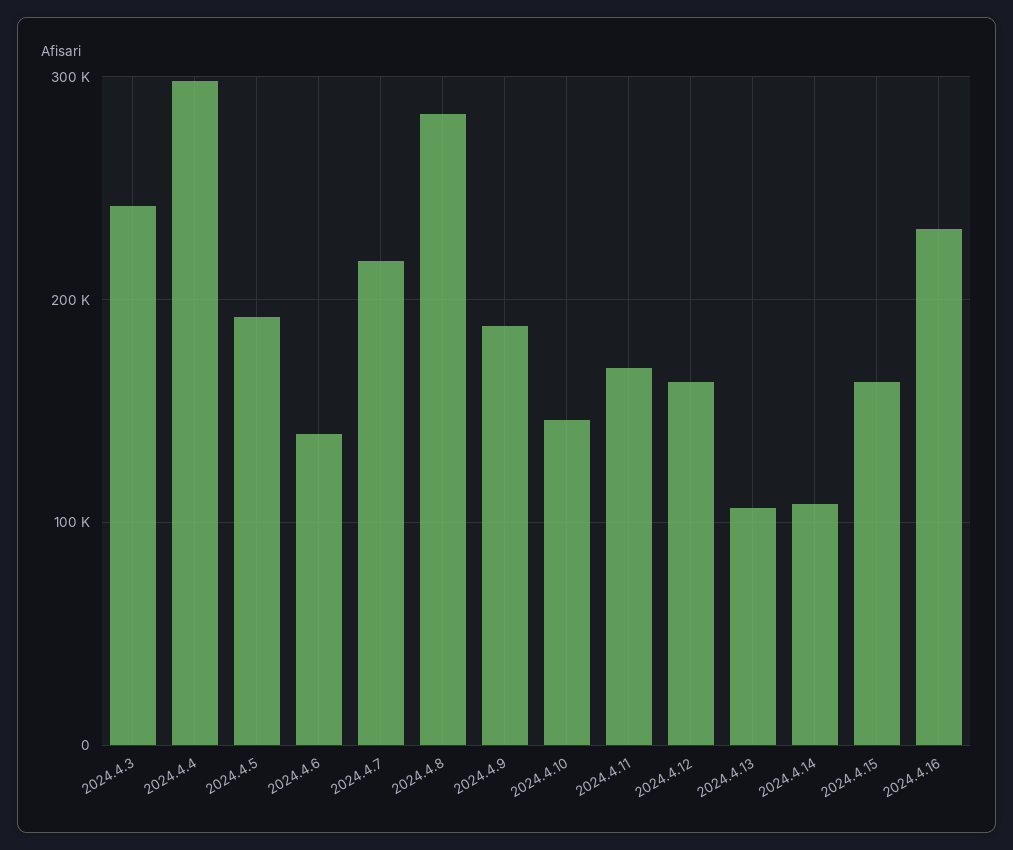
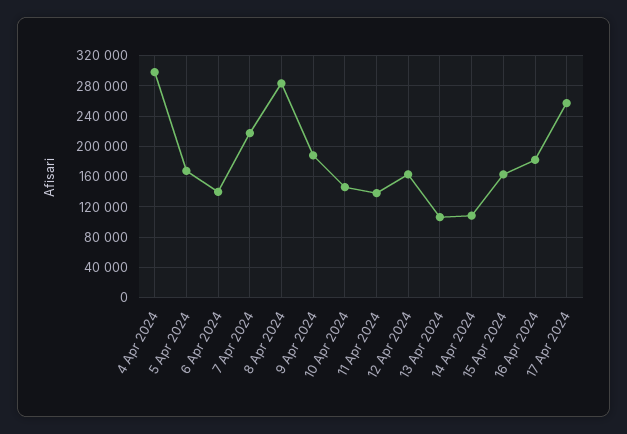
2024.4.3: 240000 -> none
2024.4.5: 190000 -> 170000
2024.4.11: 170000 -> 140000
2024.4.16: 230000 -> 180000
17 Apr 2024: none -> 260000

